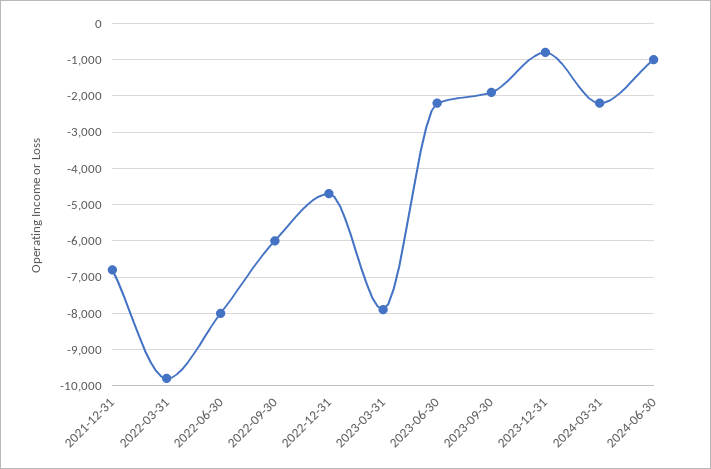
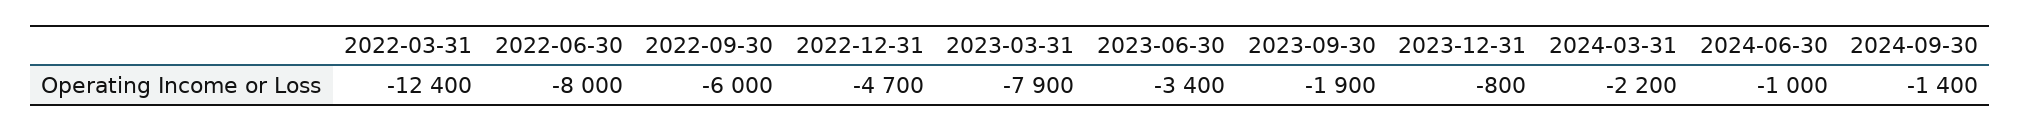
2021-12-31: -6800 -> none
2022-03-31: -9800 -> -12400
2023-06-30: -2200 -> -3400
2024-09-30: none -> -1400

